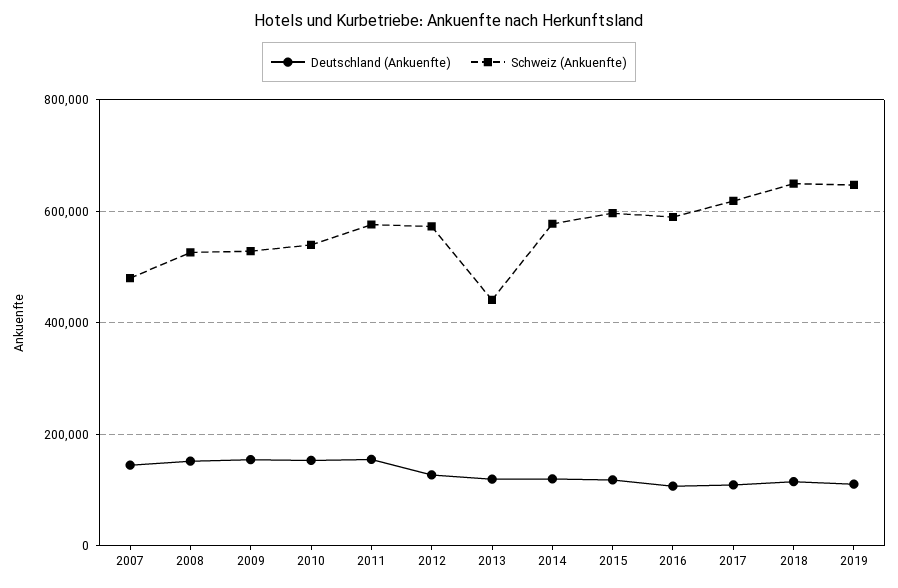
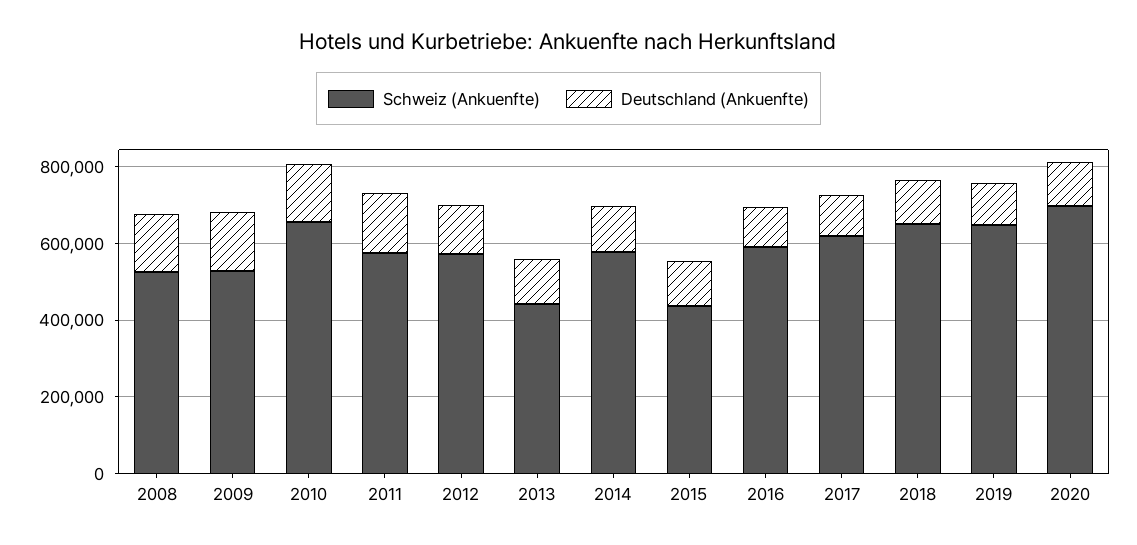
Deutschland (Ankuenfte), 2007: 140000 -> none
Schweiz (Ankuenfte), 2007: 480000 -> none
Schweiz (Ankuenfte), 2010: 540000 -> 650000
Schweiz (Ankuenfte), 2015: 600000 -> 450000
Schweiz (Ankuenfte), 2020: none -> 700000
Deutschland (Ankuenfte), 2020: none -> 100000

